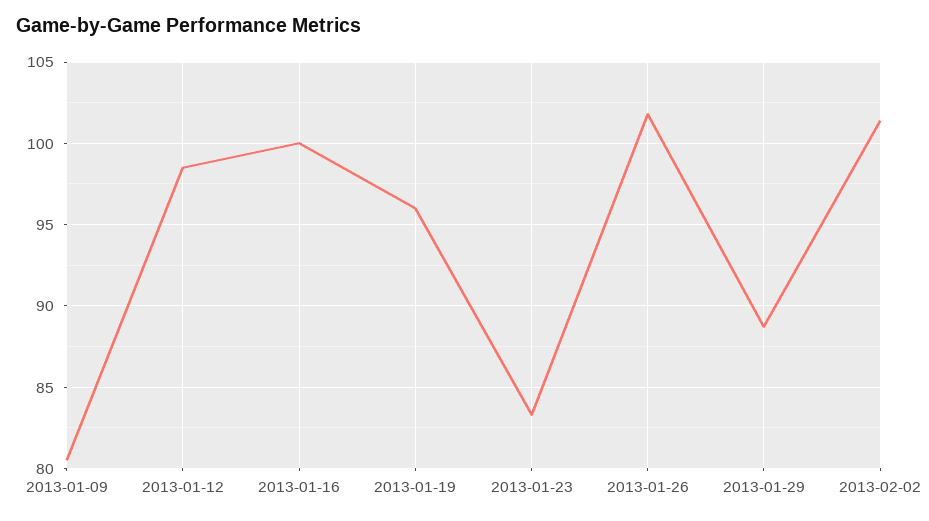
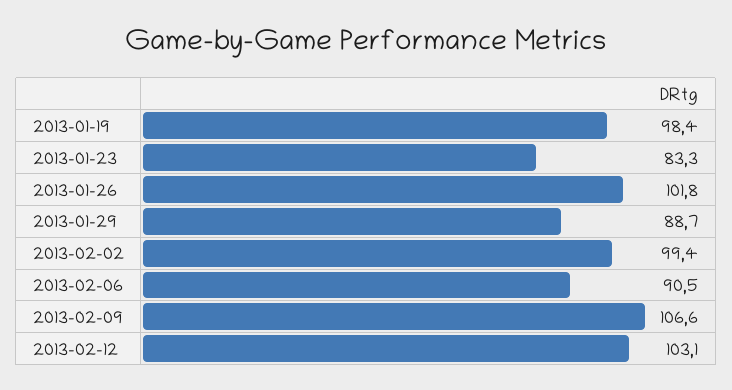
2013-01-09: 80.5 -> none
2013-01-12: 98.5 -> none
2013-01-16: 100 -> none
2013-01-19: 96 -> 98.4
2013-02-02: 101.5 -> 99.4
2013-02-06: none -> 90.5
2013-02-09: none -> 106.6
2013-02-12: none -> 103.1

